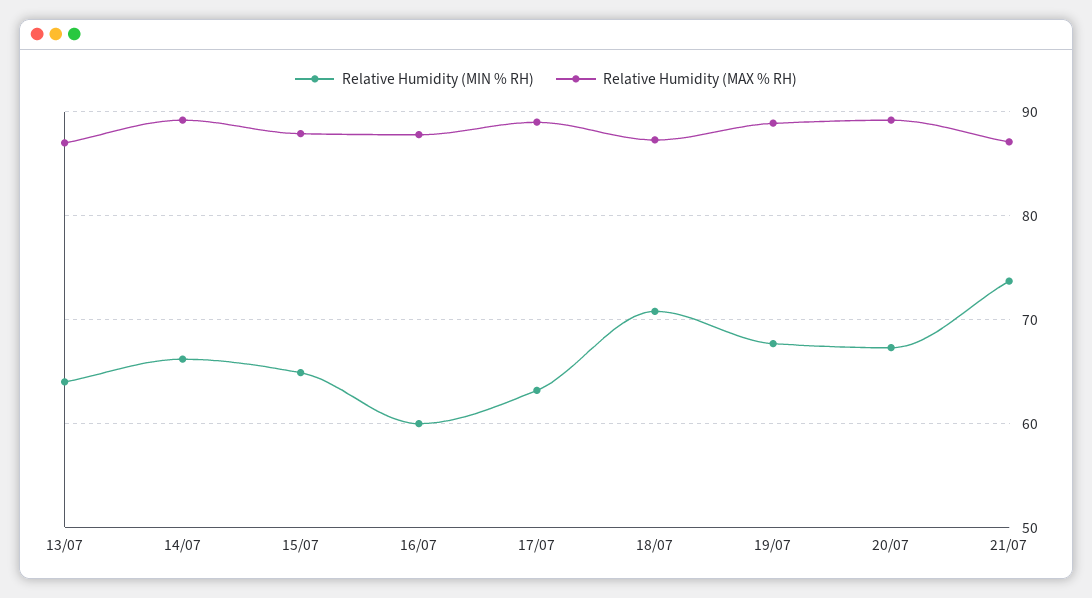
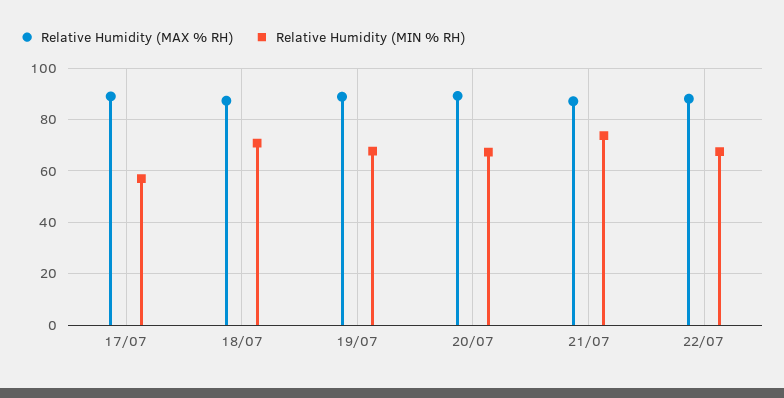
Relative Humidity (MIN % RH), 13/07: 64 -> none
Relative Humidity (MAX % RH), 13/07: 87 -> none
Relative Humidity (MIN % RH), 14/07: 66 -> none
Relative Humidity (MAX % RH), 14/07: 89 -> none
Relative Humidity (MIN % RH), 15/07: 65 -> none
Relative Humidity (MAX % RH), 15/07: 88 -> none
Relative Humidity (MIN % RH), 16/07: 60 -> none
Relative Humidity (MAX % RH), 16/07: 88 -> none
Relative Humidity (MIN % RH), 17/07: 63 -> 57.5
Relative Humidity (MAX % RH), 22/07: none -> 87.5
Relative Humidity (MIN % RH), 22/07: none -> 67.5

